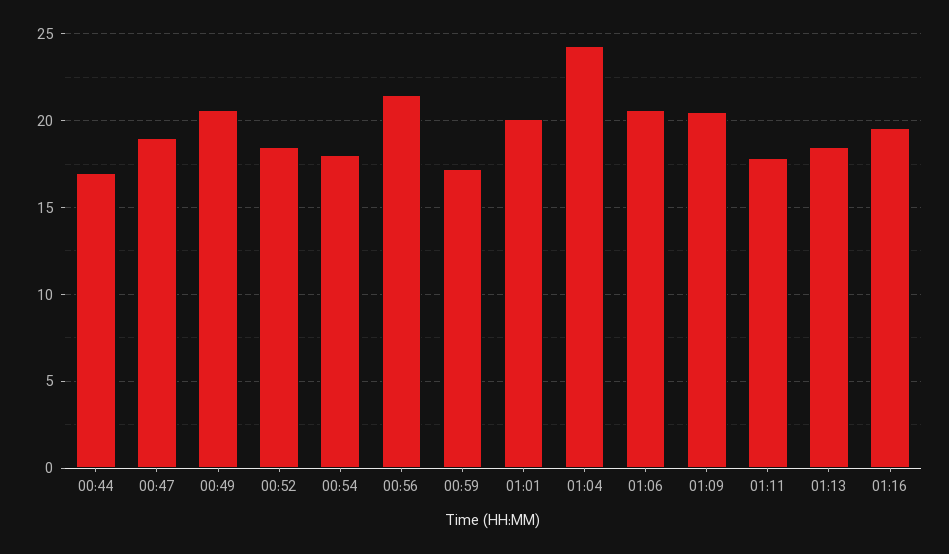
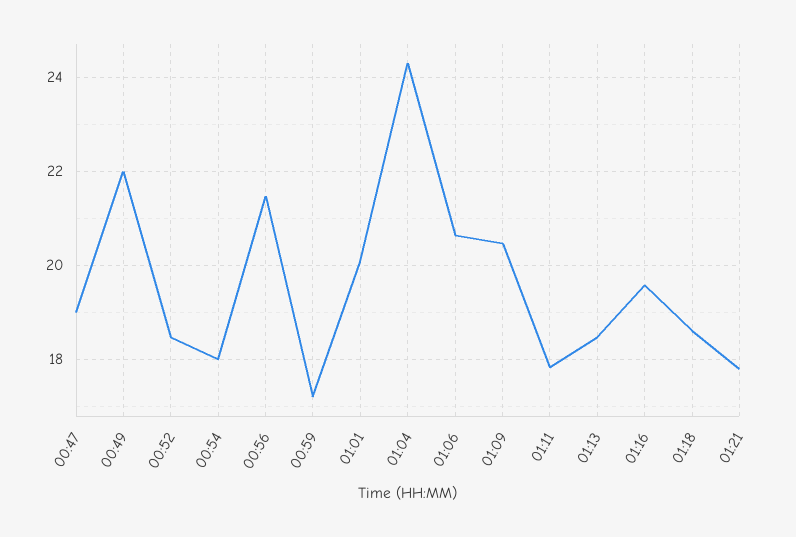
00:44: 17 -> none
00:49: 20.5 -> 22
01:18: none -> 18.6
01:21: none -> 17.8

